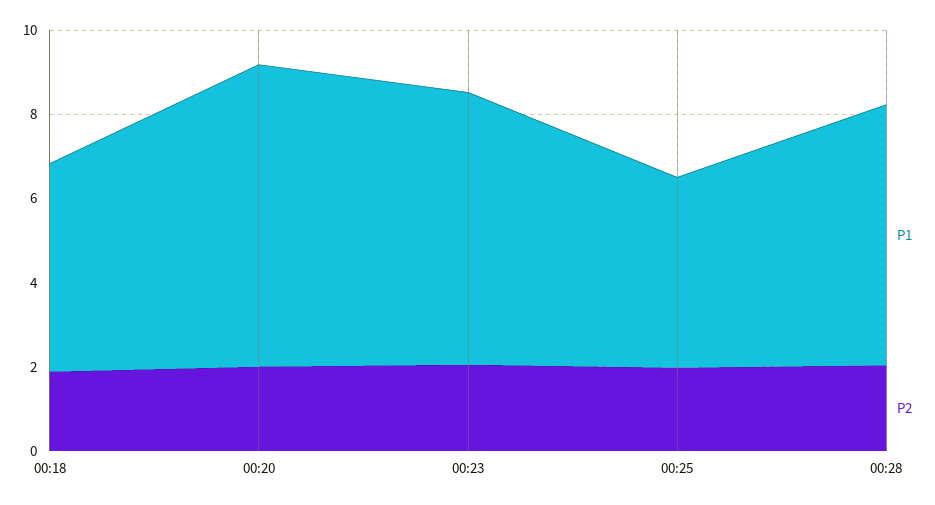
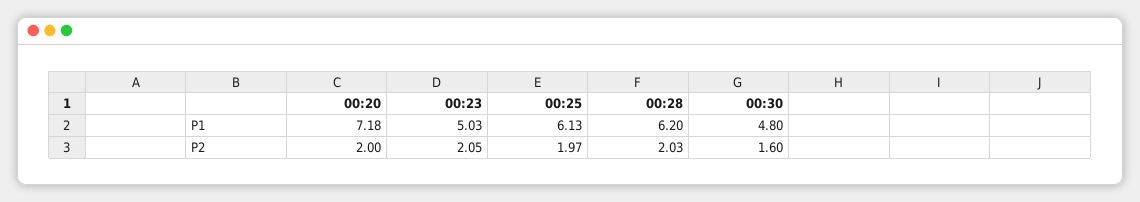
P1, 00:18: 5 -> none
P2, 00:18: 2 -> none
P1, 00:23: 6.5 -> 5.03
P1, 00:25: 4.5 -> 6.13
P1, 00:30: none -> 4.8
P2, 00:30: none -> 1.6

